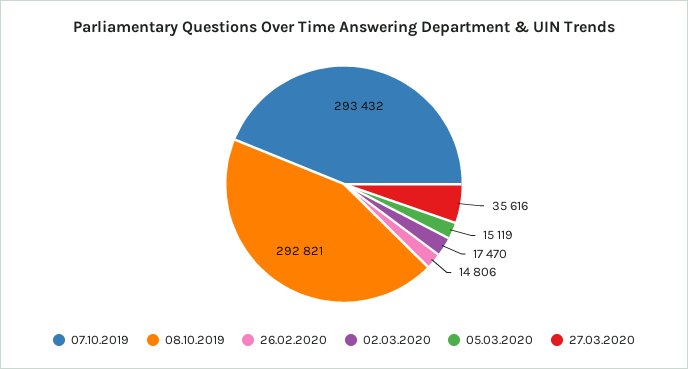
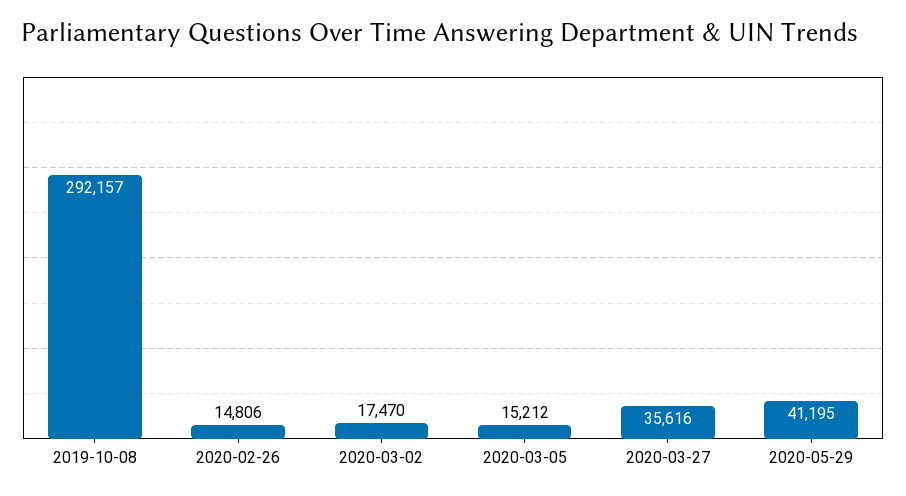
07.10.2019: 293432 -> none
08.10.2019: 292821 -> 292157
05.03.2020: 15119 -> 15212
2020-05-29: none -> 41195

